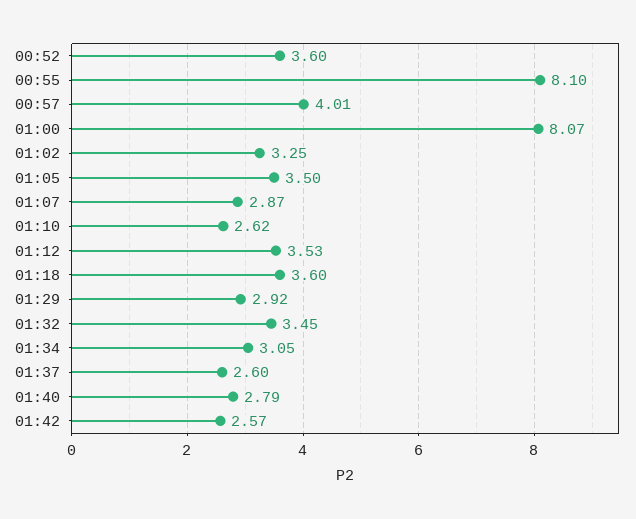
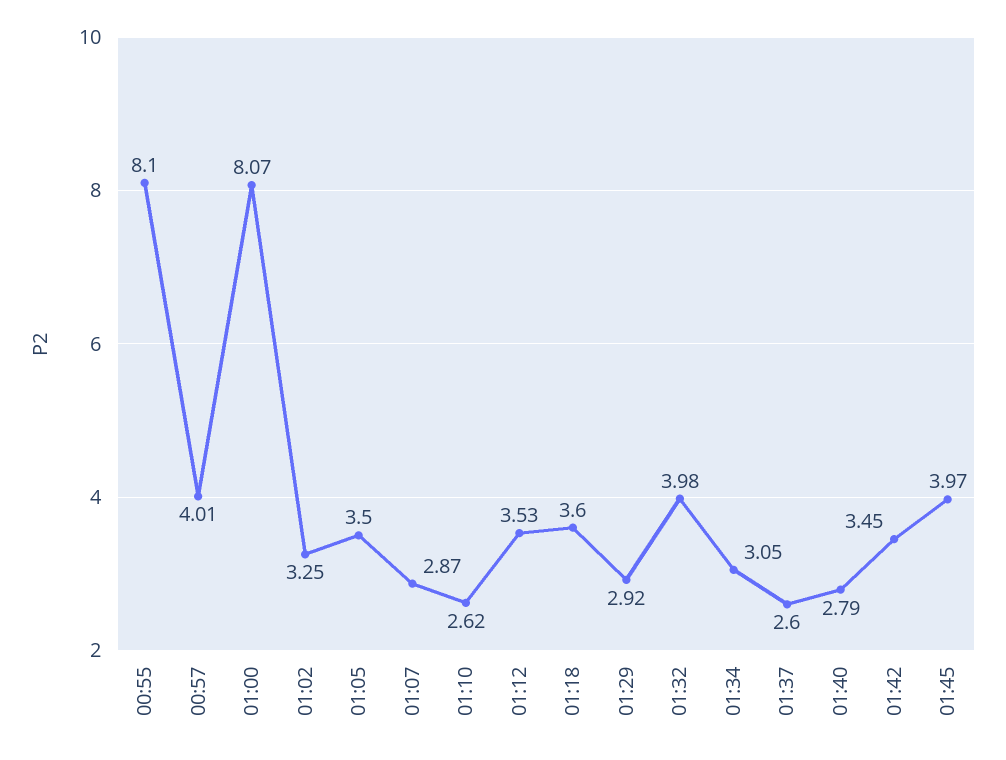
00:52: 3.6 -> none
01:32: 3.45 -> 3.98
01:42: 2.57 -> 3.45
01:45: none -> 3.97

